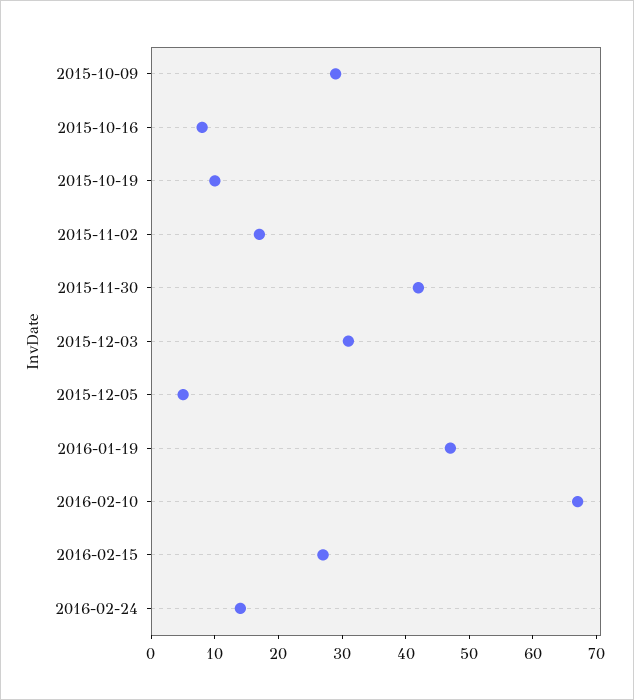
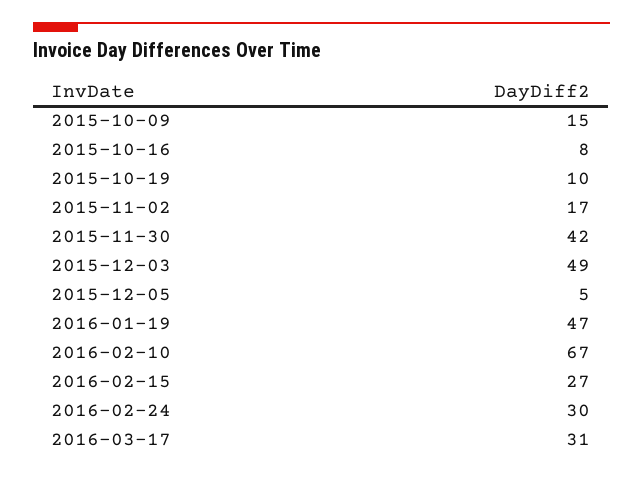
2015-10-09: 30 -> 15
2015-12-03: 30 -> 49
2016-02-24: 15 -> 30
2016-03-17: none -> 31

